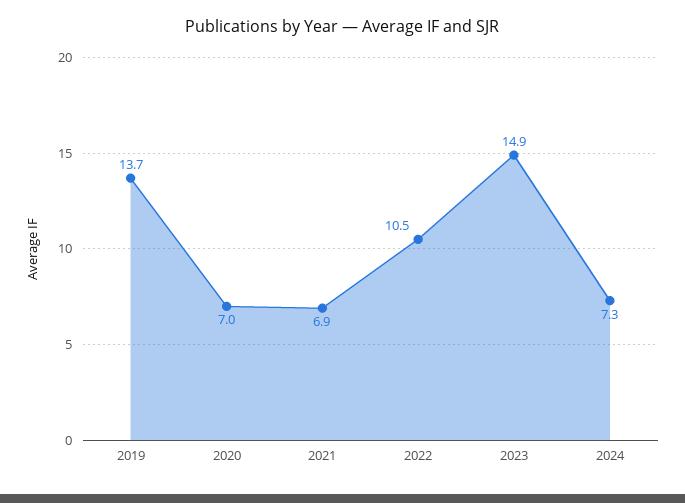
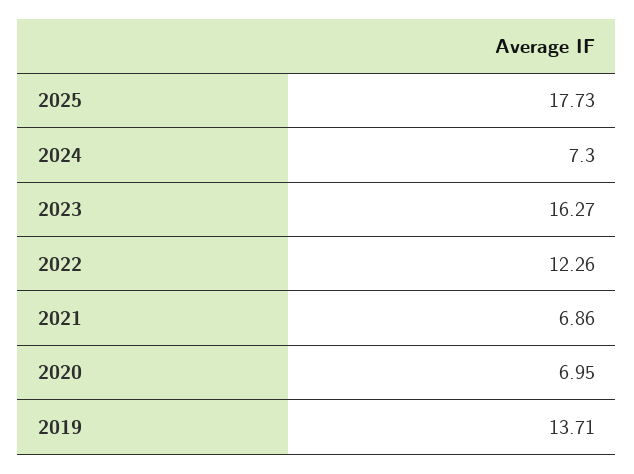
2022: 10.5 -> 12.26
2023: 14.9 -> 16.27
2025: none -> 17.73

